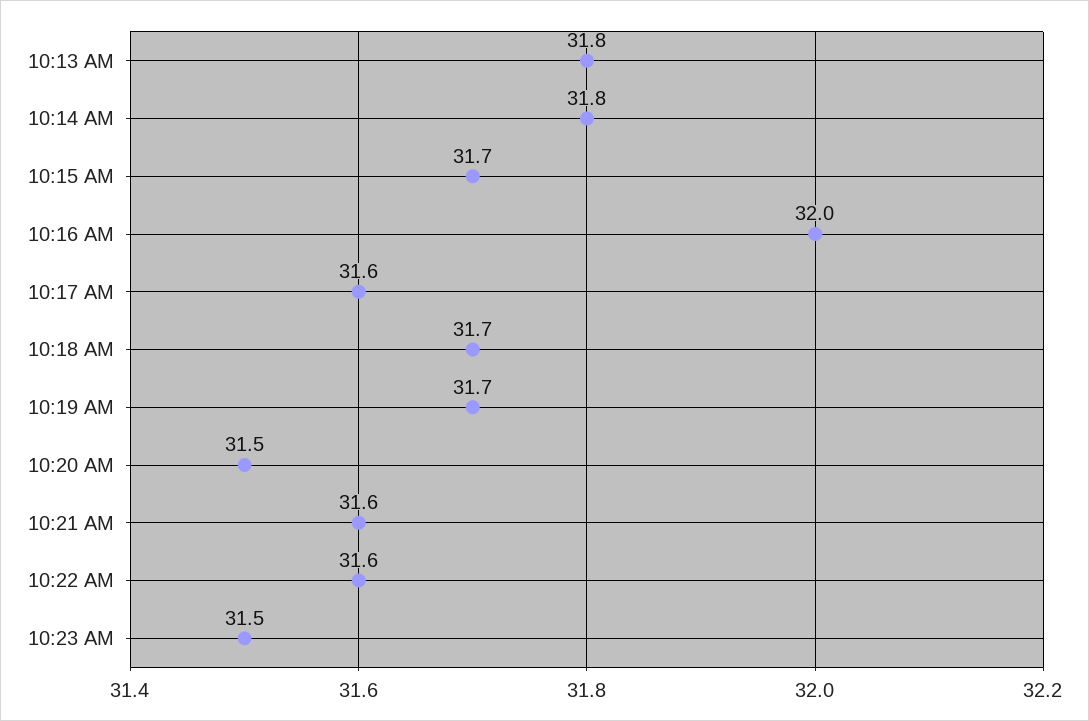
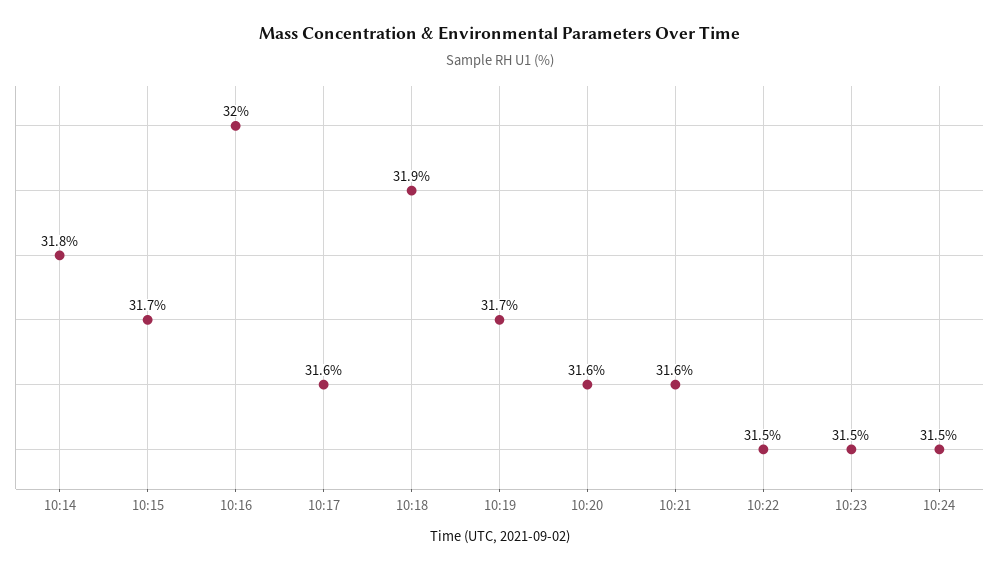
10:13 AM: 31.8 -> none
10:18 AM: 31.7 -> 31.9
10:20 AM: 31.5 -> 31.6
10:22 AM: 31.6 -> 31.5
10:24: none -> 31.5

